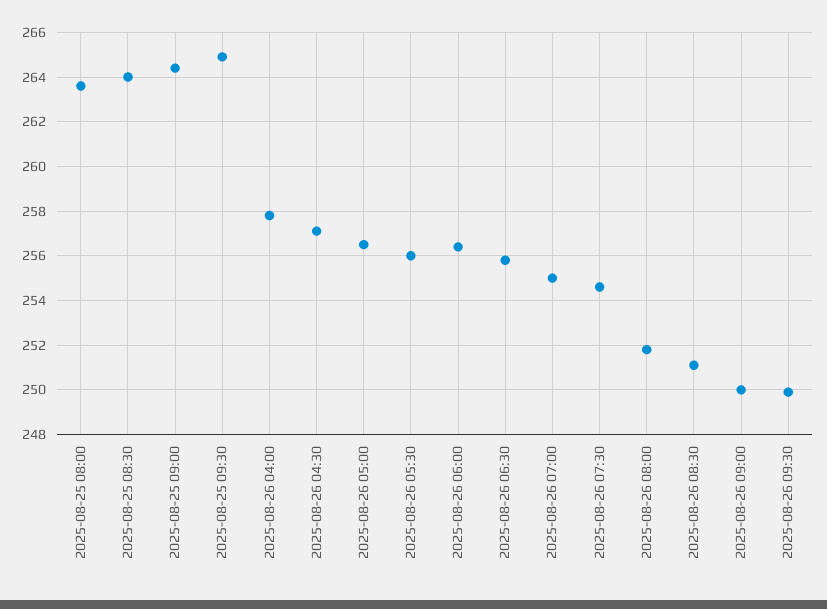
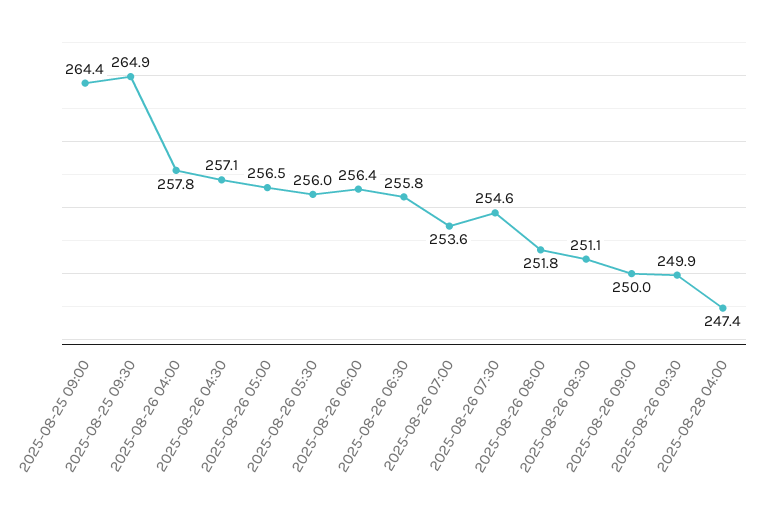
2025-08-25 08:00: 263.5 -> none
2025-08-25 08:30: 264 -> none
2025-08-26 07:00: 255 -> 253.6
2025-08-28 04:00: none -> 247.4

